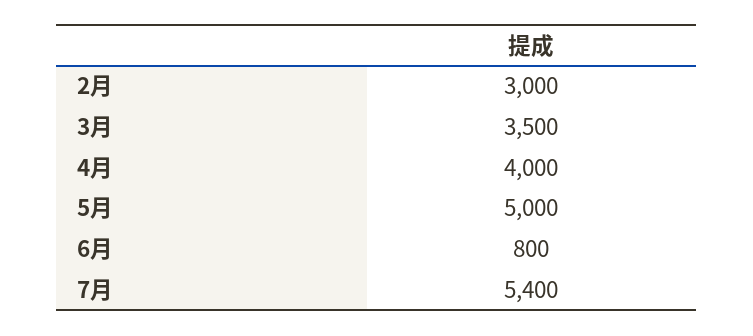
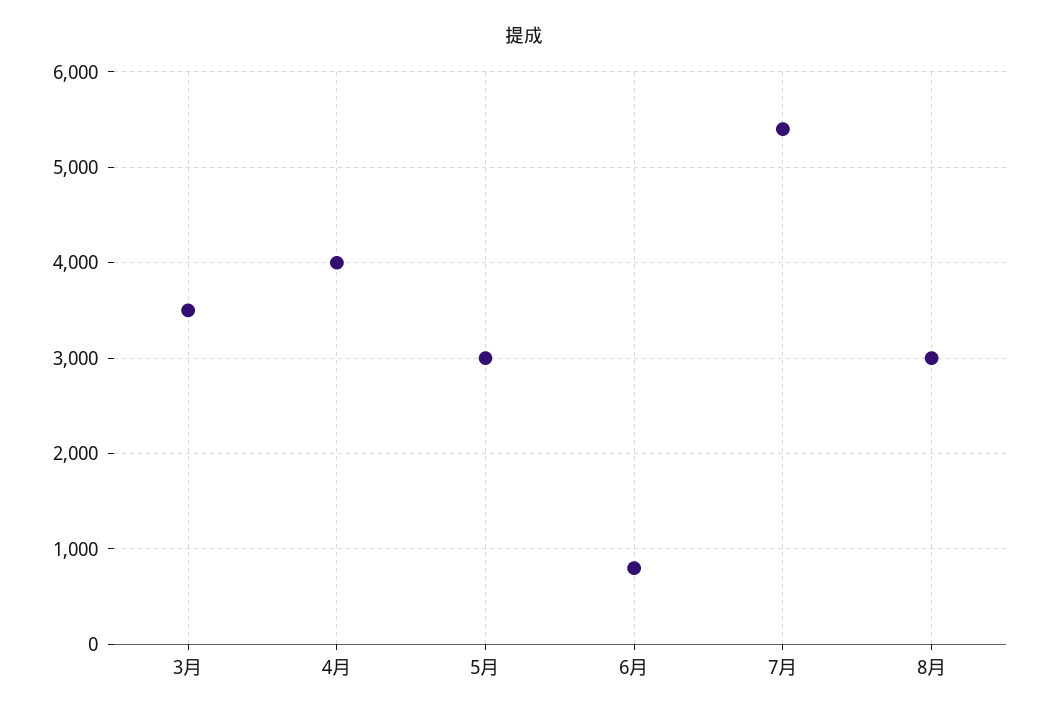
2月: 3000 -> none
5月: 5000 -> 3000
8月: none -> 3000

